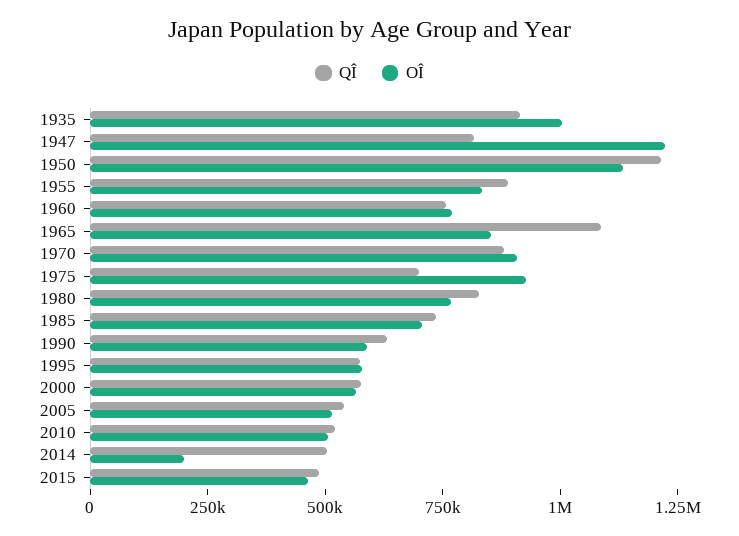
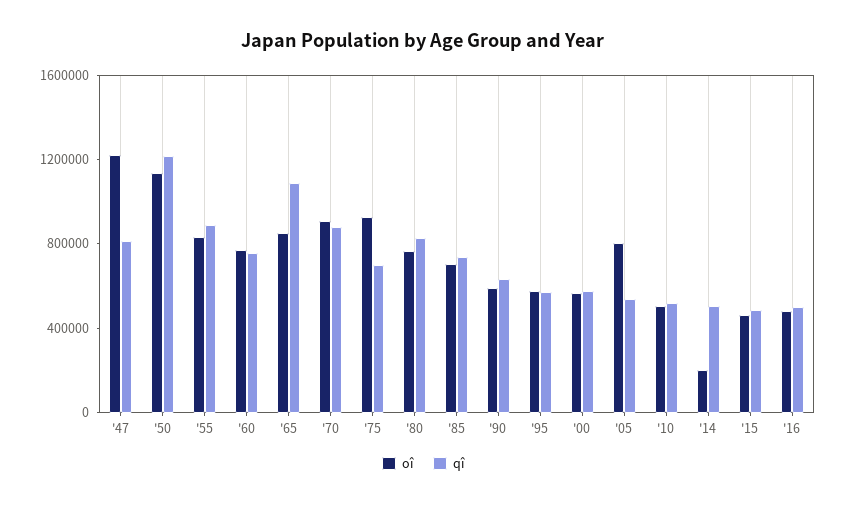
QÎ, 1935: 900000 -> none
OÎ, 1935: 1000000 -> none
OÎ, 2005: 500000 -> 800000
OÎ, '16: none -> 500000
QÎ, '16: none -> 500000

